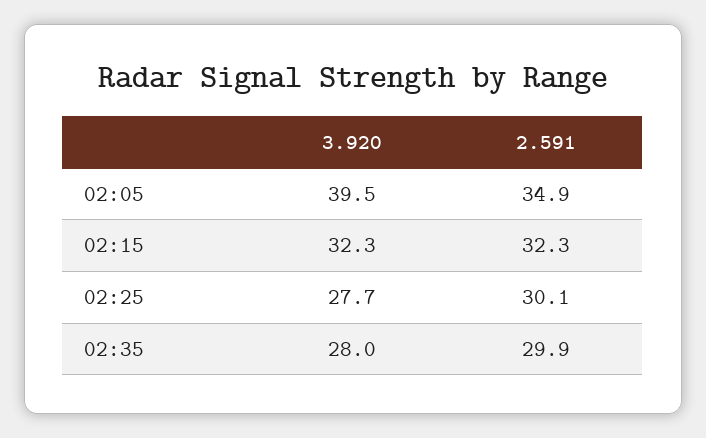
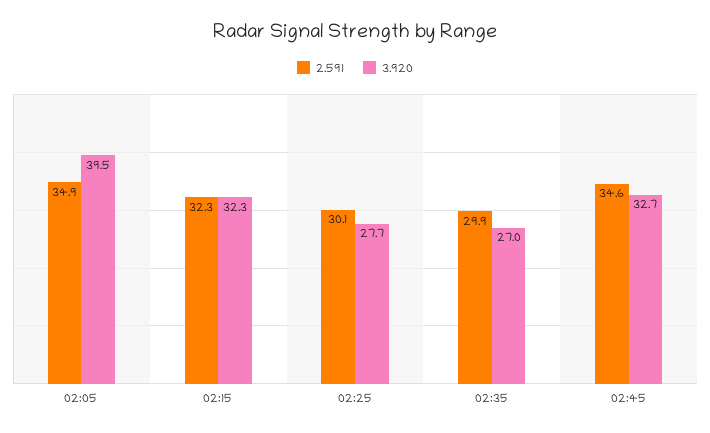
3.920, 02:35: 28 -> 27
2.591, 02:45: none -> 34.6
3.920, 02:45: none -> 32.7

